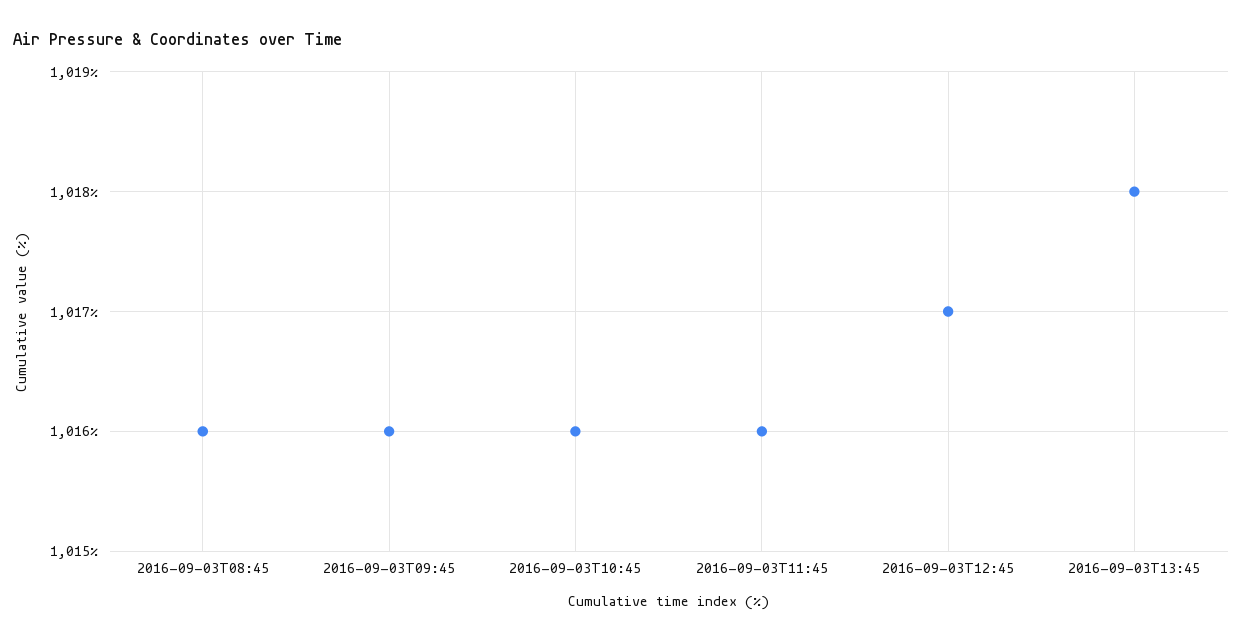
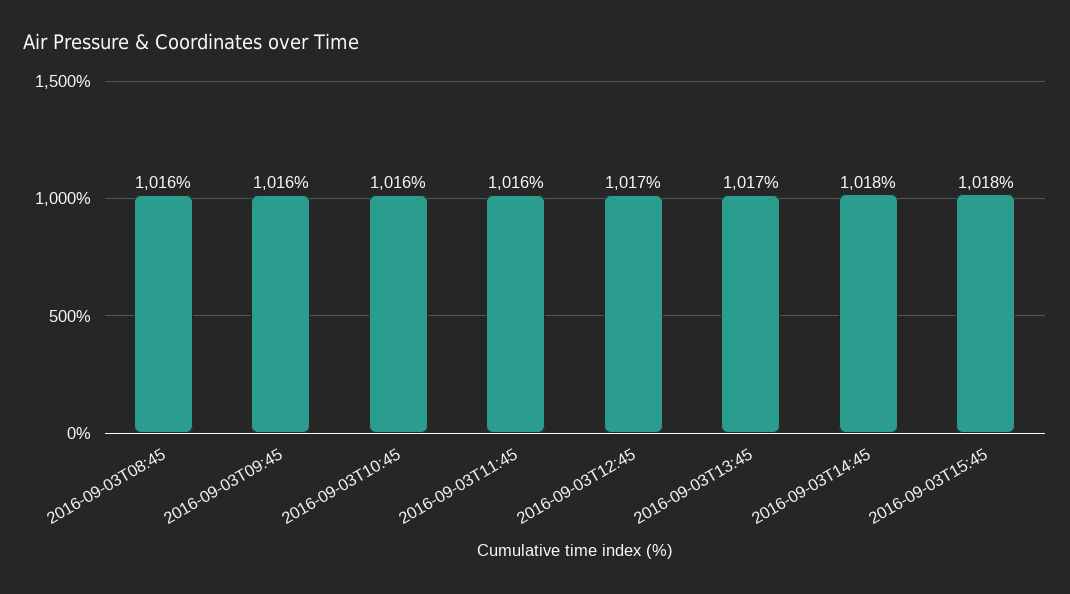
2016-09-03T13:45: 1018 -> 1017
2016-09-03T14:45: none -> 1018
2016-09-03T15:45: none -> 1018

